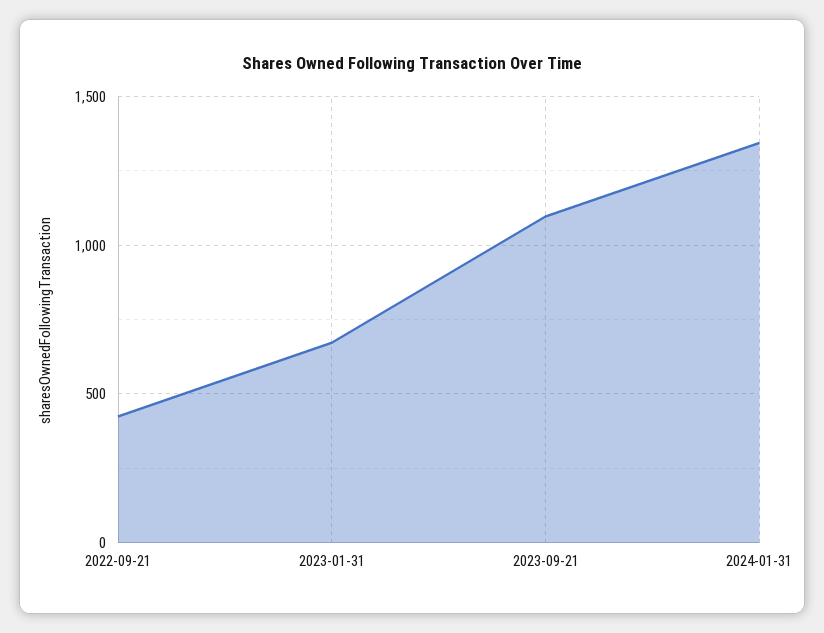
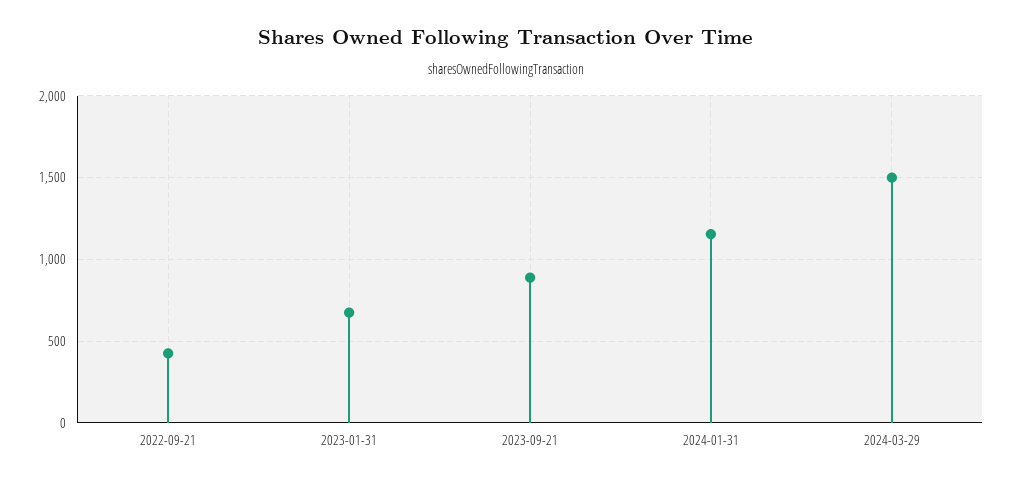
2023-09-21: 1100 -> 900
2024-01-31: 1350 -> 1150
2024-03-29: none -> 1500

